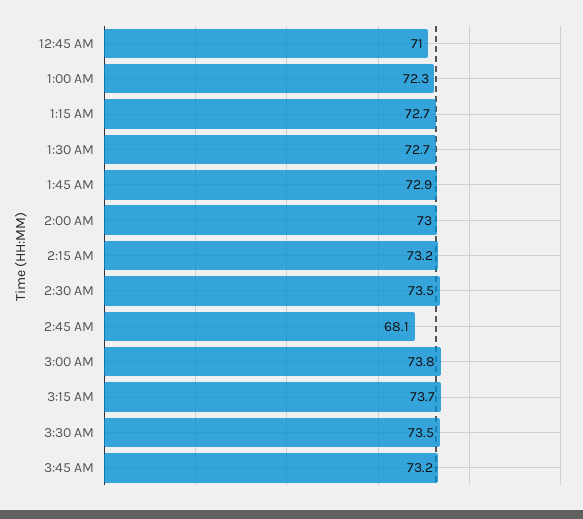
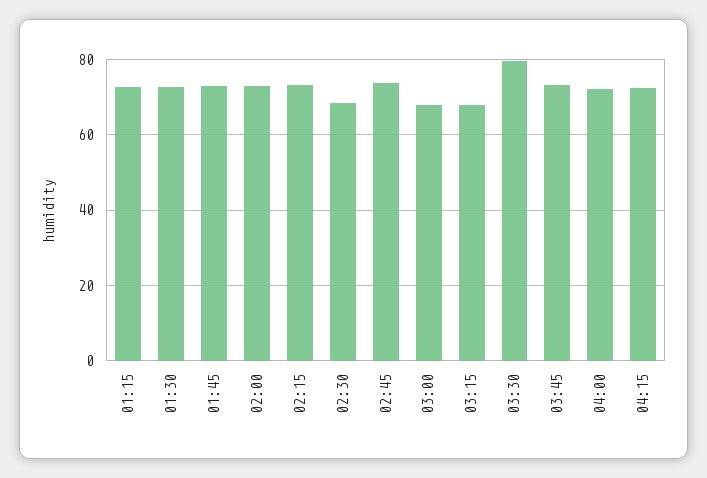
12:45 AM: 71 -> none
1:00 AM: 72.3 -> none
2:30 AM: 73.5 -> 68
2:45 AM: 68.1 -> 74
3:00 AM: 73.8 -> 68
3:15 AM: 73.7 -> 68
3:30 AM: 73.5 -> 80
04:00: none -> 72
04:15: none -> 72

